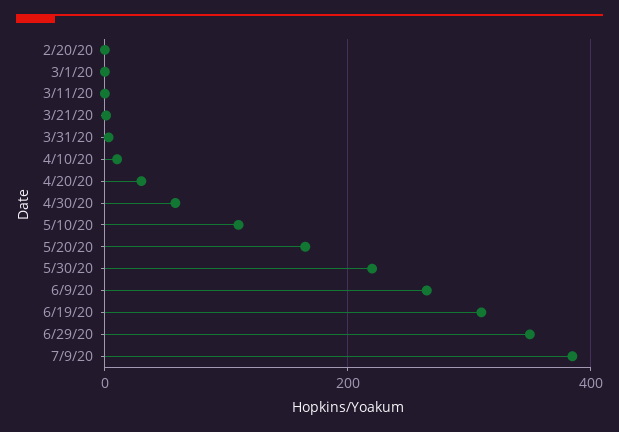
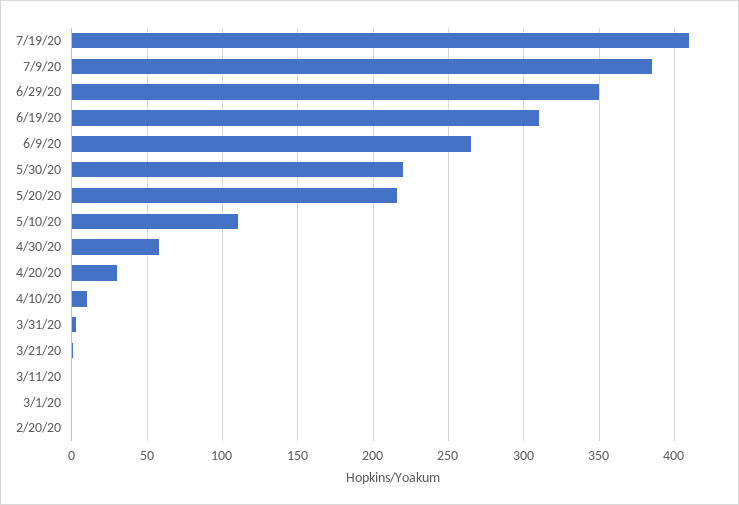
5/20/20: 160 -> 215
7/19/20: none -> 410

